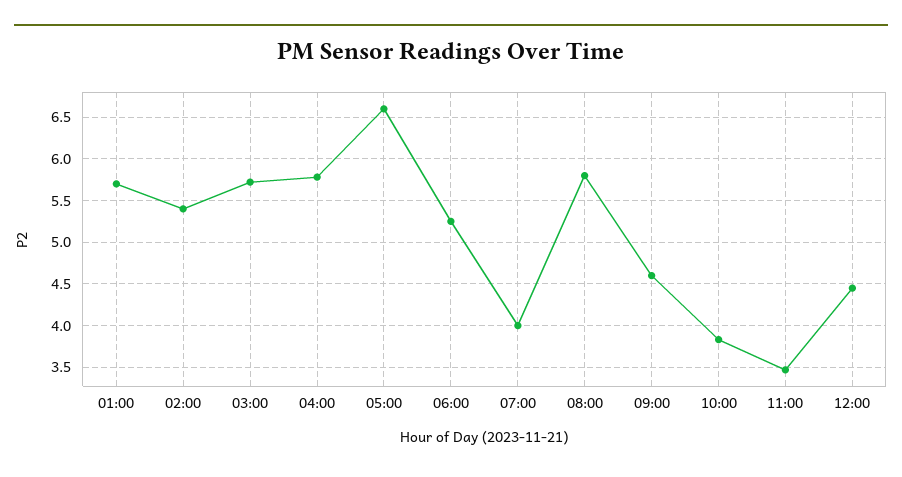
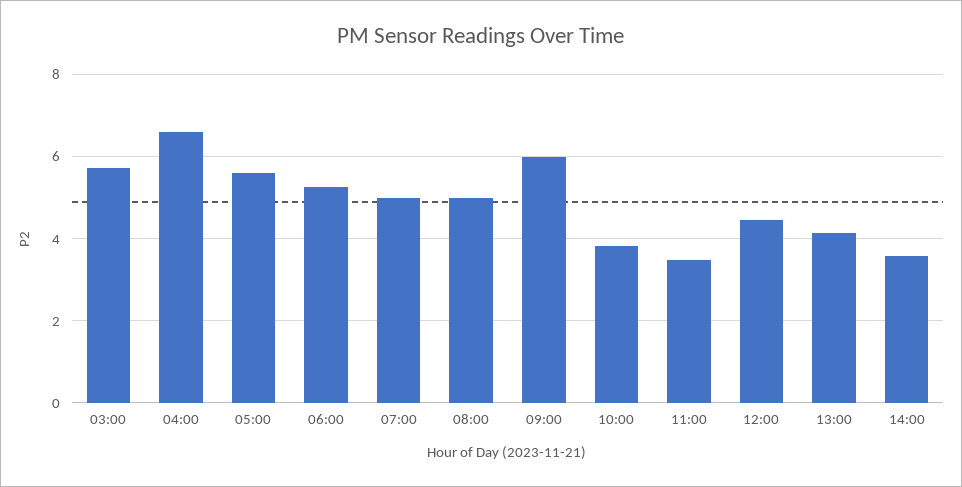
01:00: 5.7 -> none
02:00: 5.4 -> none
04:00: 5.8 -> 6.6
05:00: 6.6 -> 5.6
07:00: 4 -> 5
08:00: 5.8 -> 5
09:00: 4.6 -> 6
13:00: none -> 4.2
14:00: none -> 3.6

